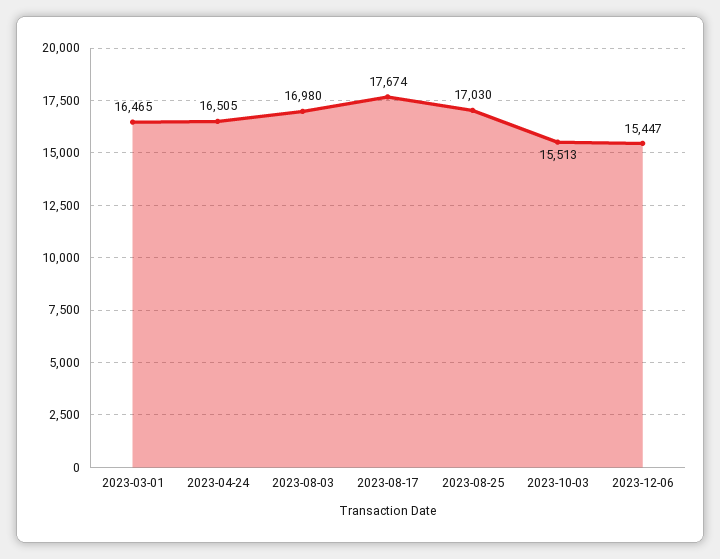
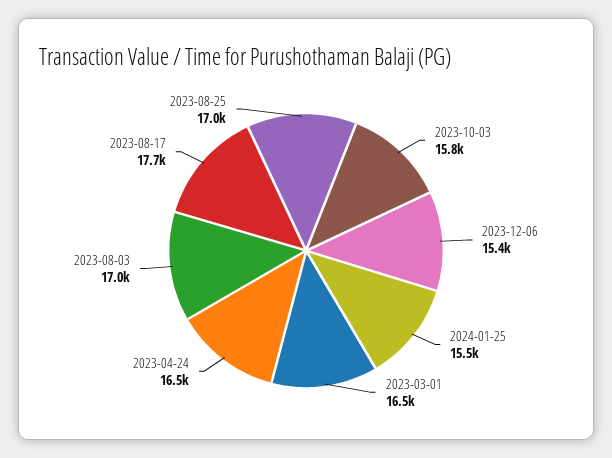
2023-10-03: 15513 -> 15800
2024-01-25: none -> 15500

